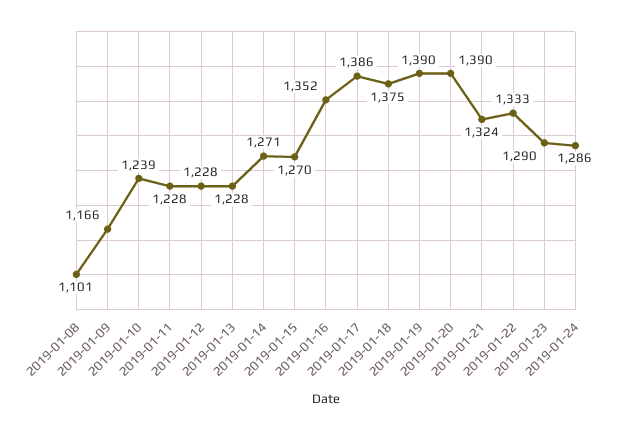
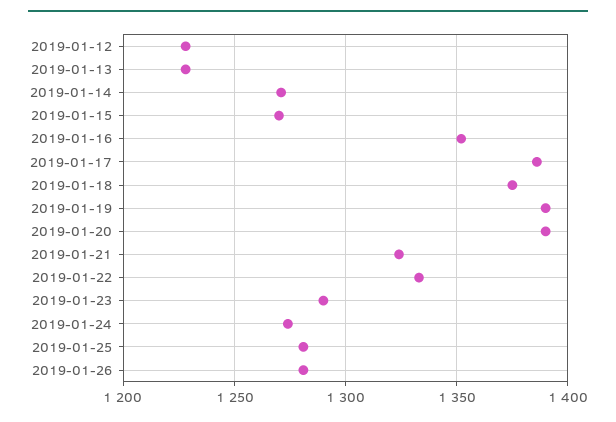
2019-01-08: 1101 -> none
2019-01-09: 1166 -> none
2019-01-10: 1239 -> none
2019-01-11: 1228 -> none
2019-01-24: 1286 -> 1275
2019-01-25: none -> 1280
2019-01-26: none -> 1280

